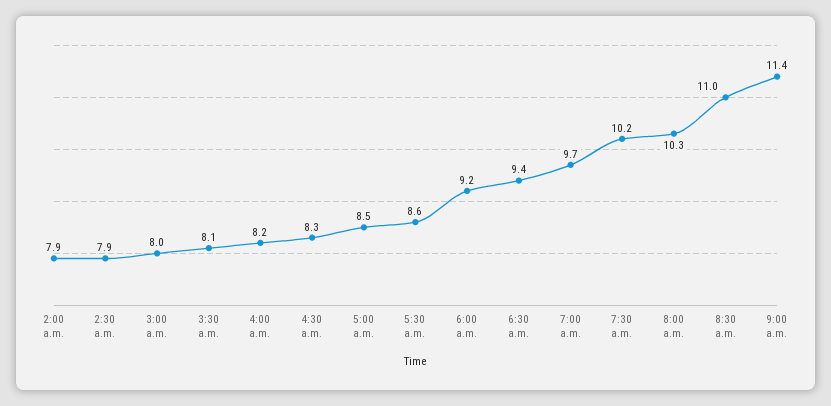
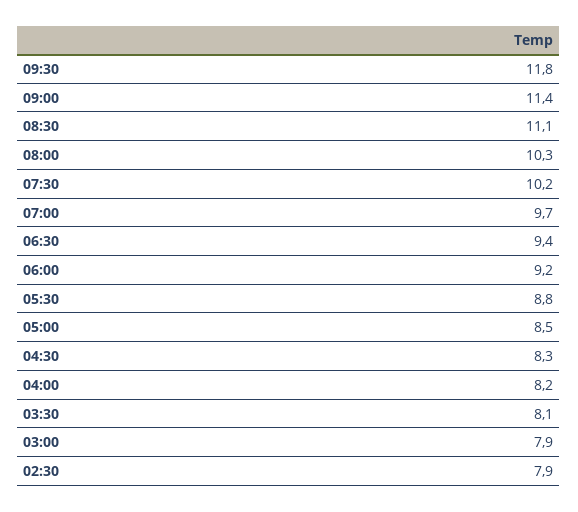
2:00 a.m.: 7.9 -> none
3:00 a.m.: 8 -> 7.9
5:30 a.m.: 8.6 -> 8.8
8:30 a.m.: 11 -> 11.1
09:30: none -> 11.8

